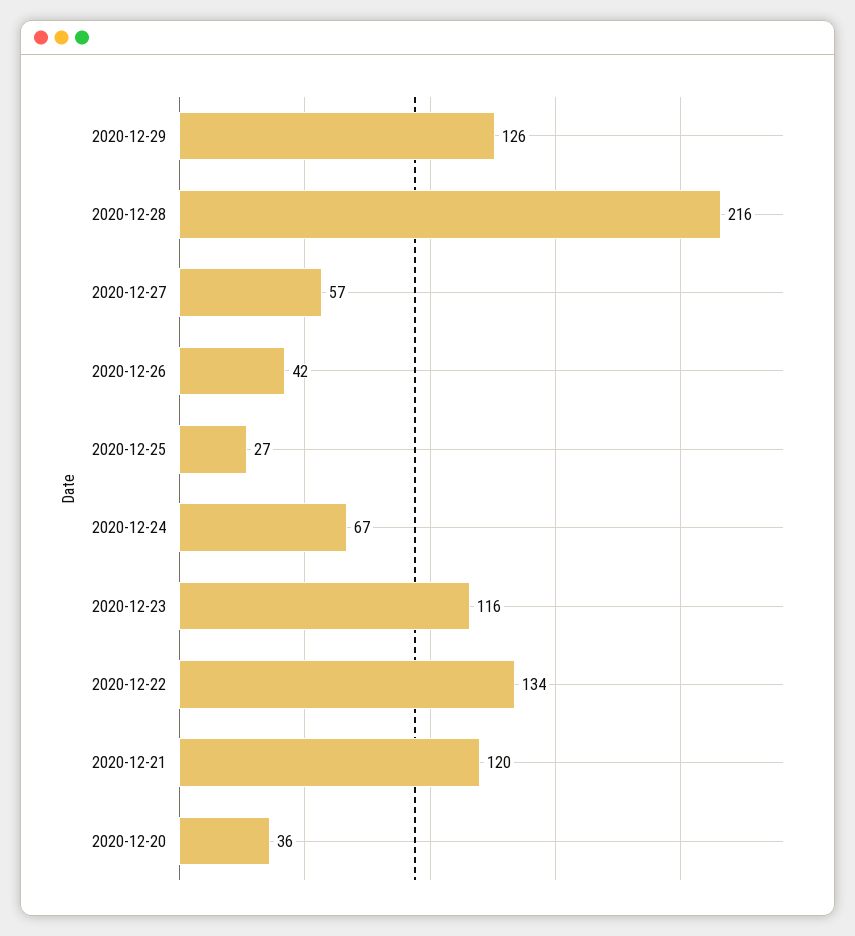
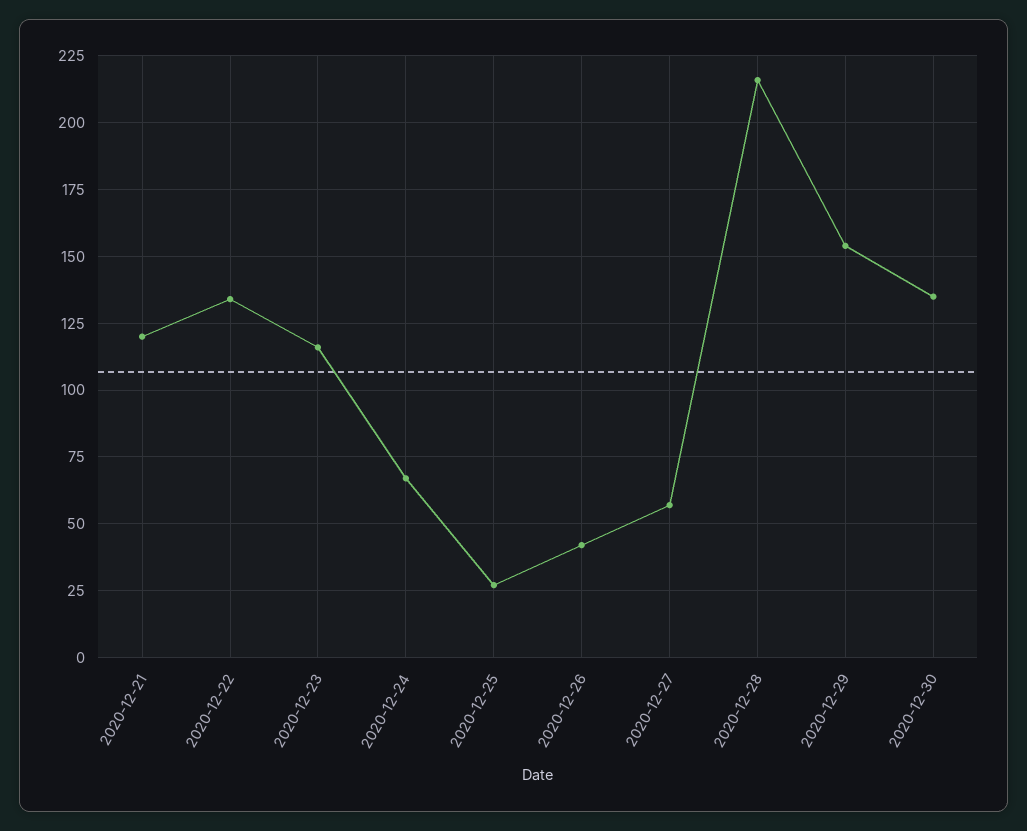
2020-12-29: 126 -> 155
2020-12-20: 36 -> none
2020-12-30: none -> 135

